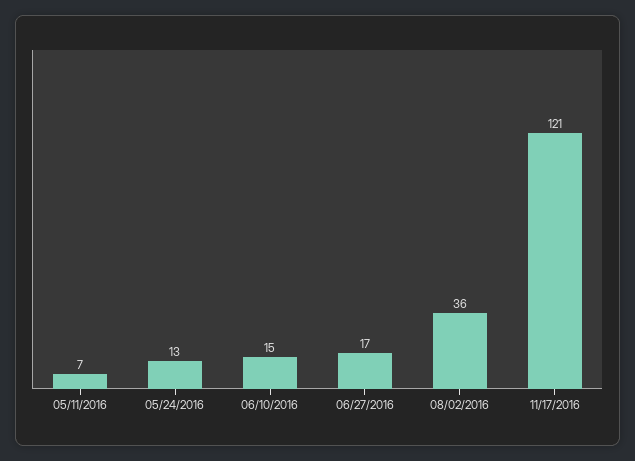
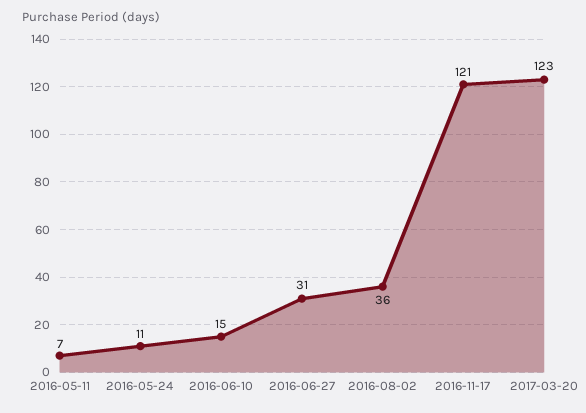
05/24/2016: 13 -> 11
06/27/2016: 17 -> 31
2017-03-20: none -> 123

